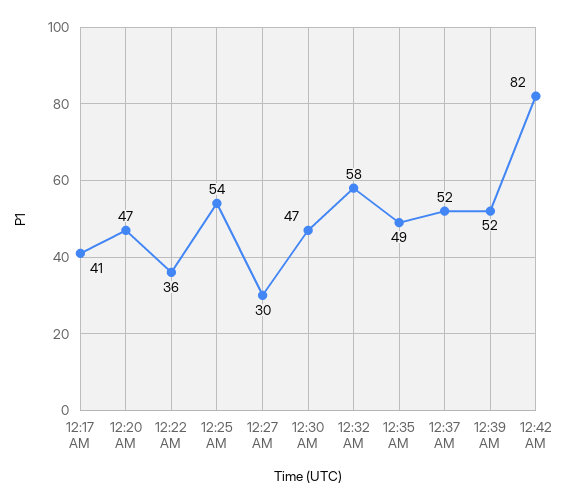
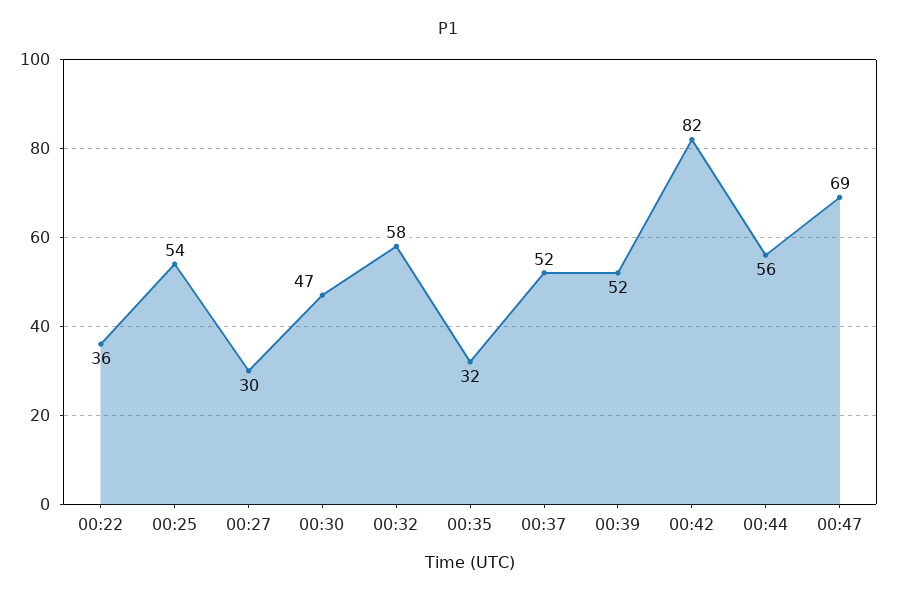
12:17 AM: 41 -> none
12:20 AM: 47 -> none
12:35 AM: 49 -> 32
00:44: none -> 56
00:47: none -> 69

